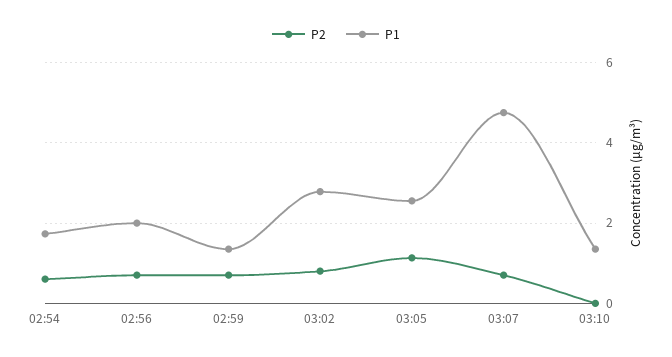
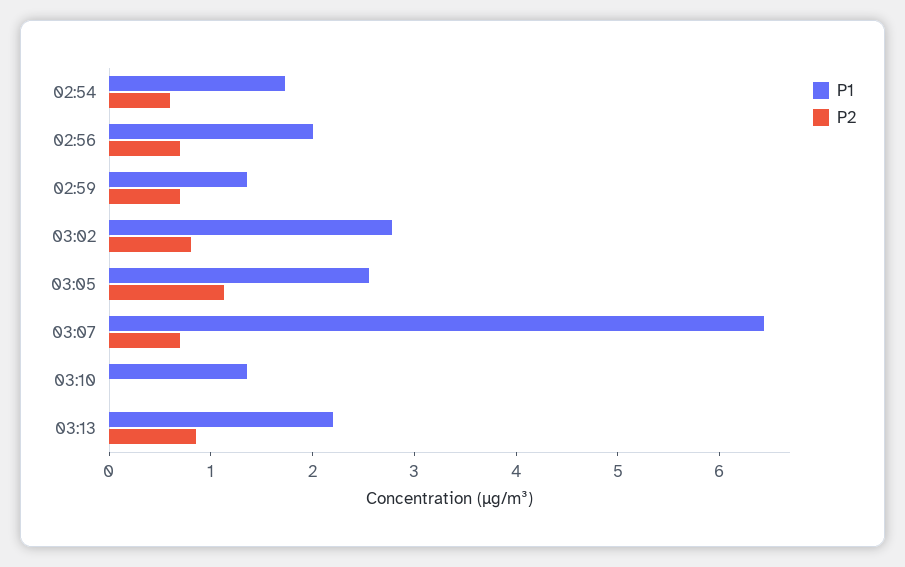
P1, 03:07: 4.8 -> 6.4
P1, 03:13: none -> 2.2
P2, 03:13: none -> 0.8

